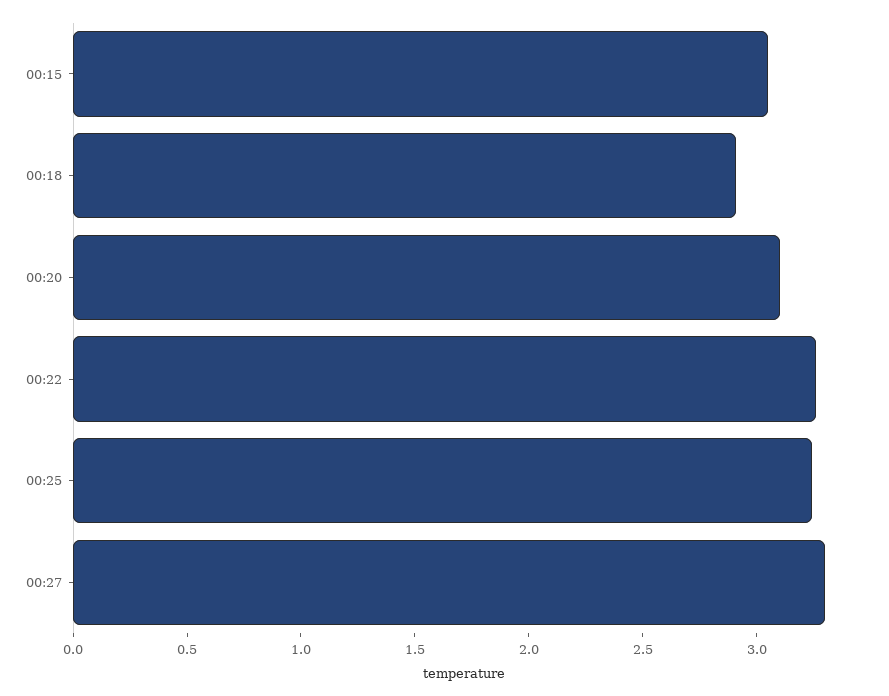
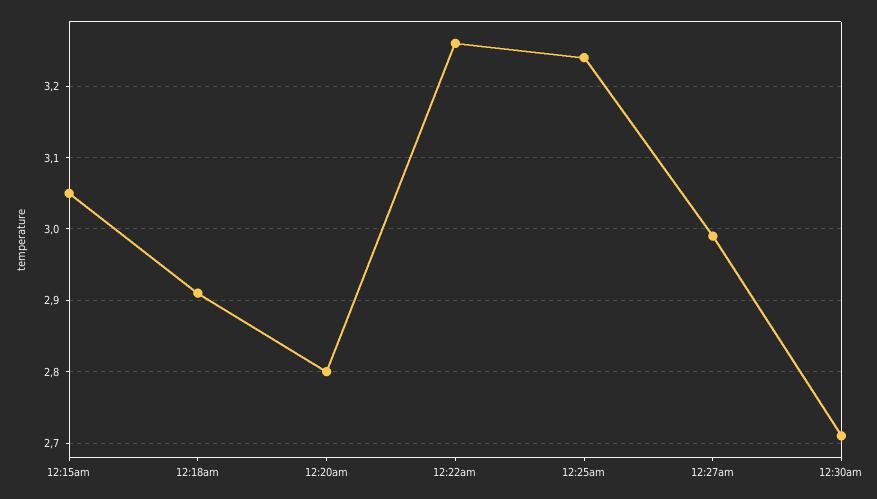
00:20: 3.1 -> 2.8
00:27: 3.3 -> 2.99
12:30am: none -> 2.71

